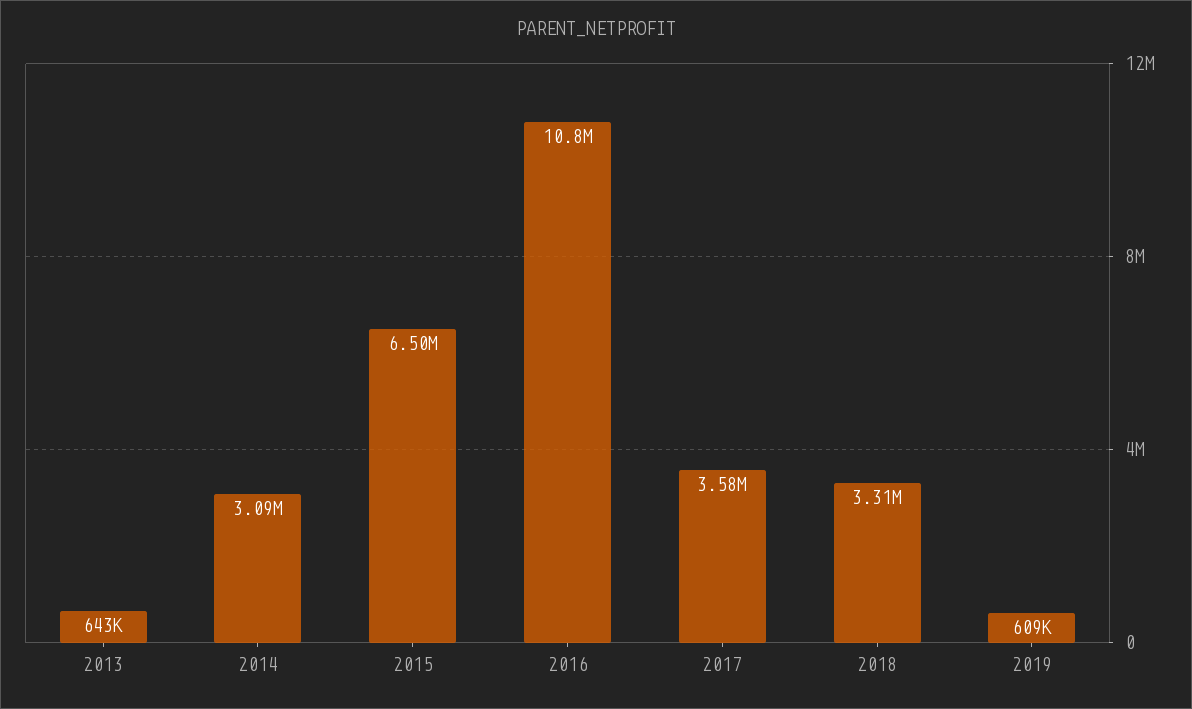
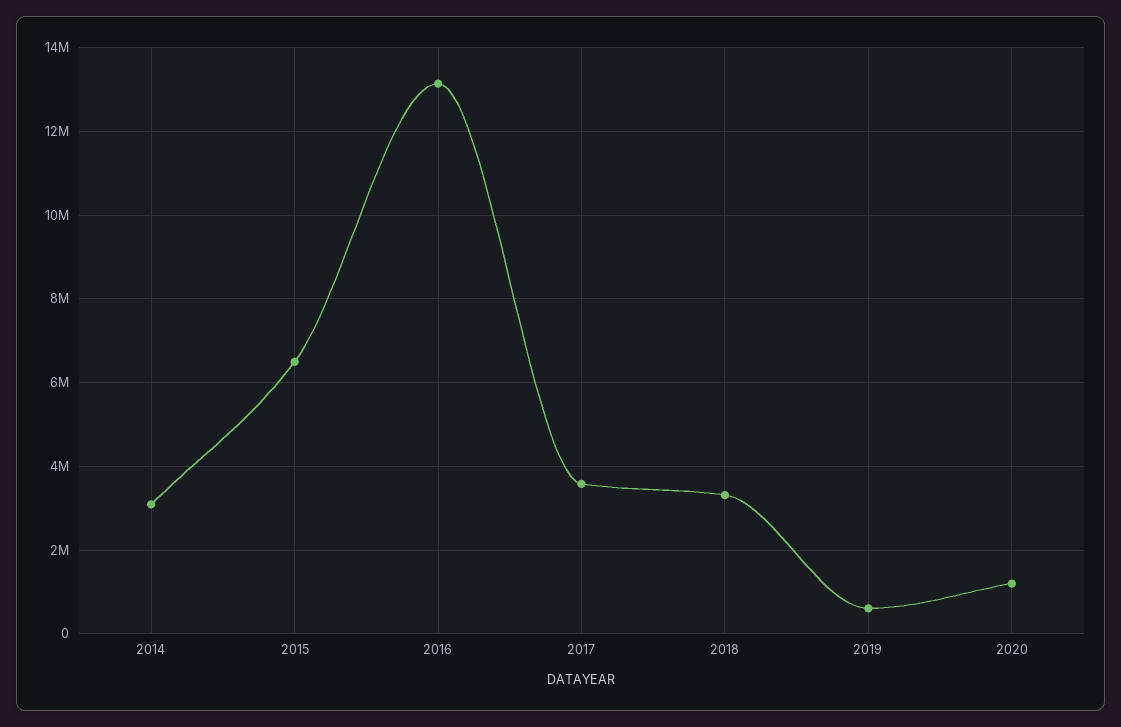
2013: 643000 -> none
2016: 10800000 -> 13200000
2020: none -> 1200000

